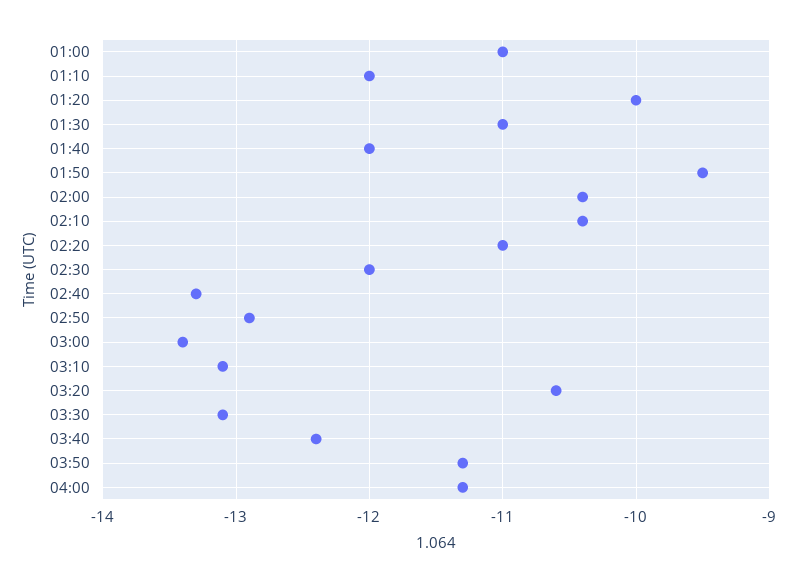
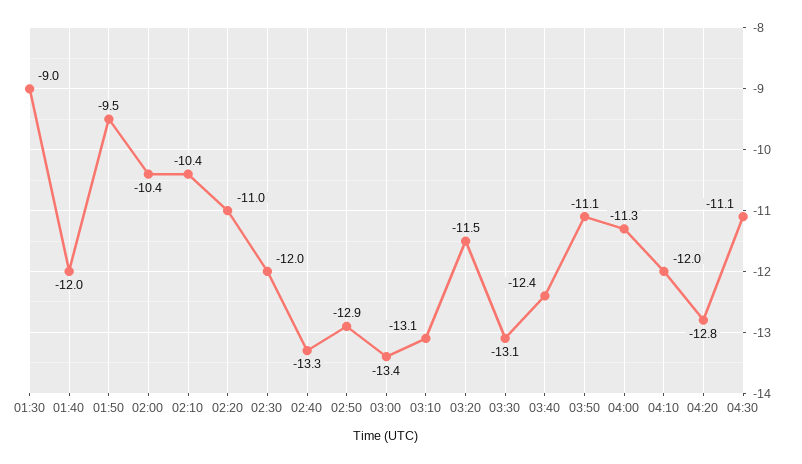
01:00: -11 -> none
01:10: -12 -> none
01:20: -10 -> none
01:30: -11 -> -9
03:20: -10.6 -> -11.5
03:50: -11.3 -> -11.1
04:10: none -> -12
04:20: none -> -12.8
04:30: none -> -11.1

